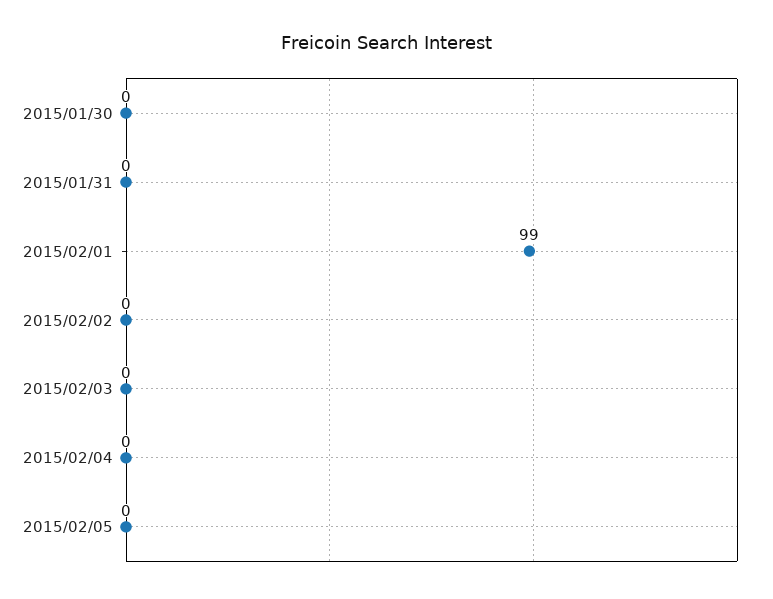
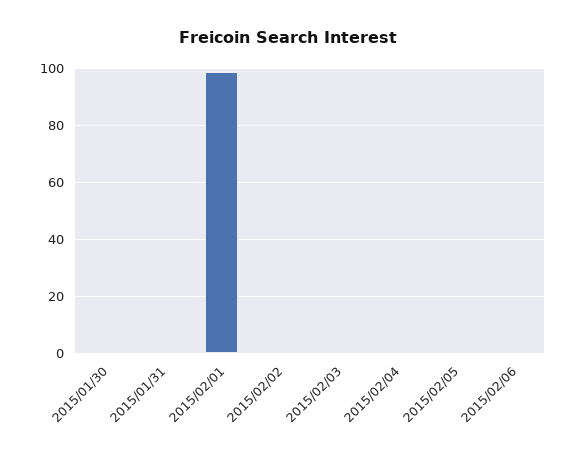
2015/02/06: none -> 0

